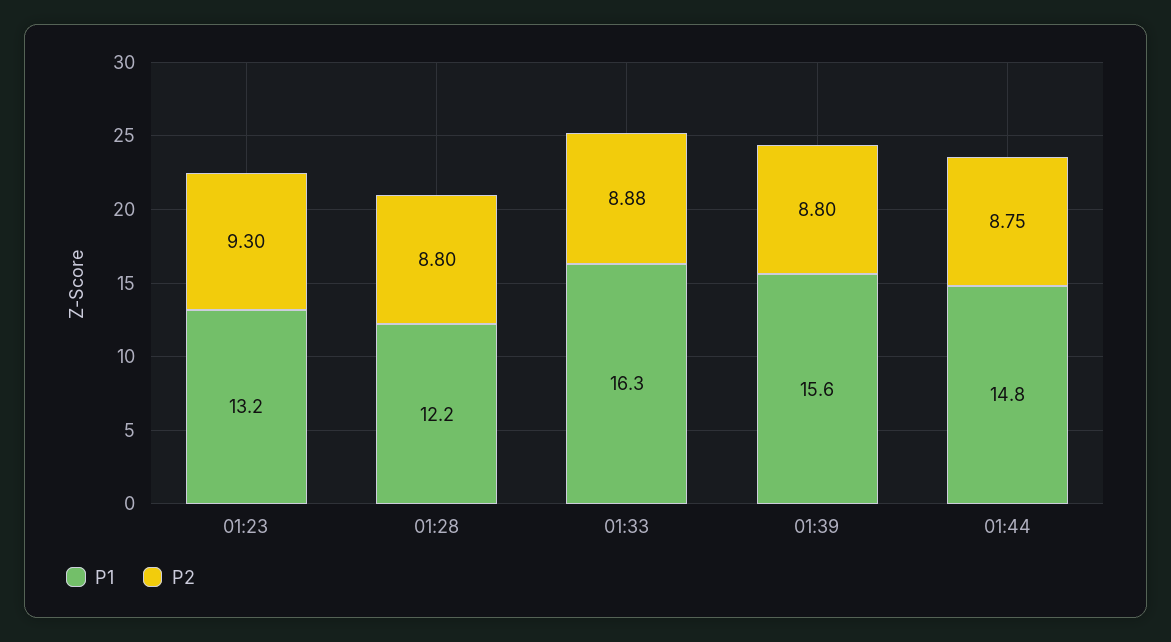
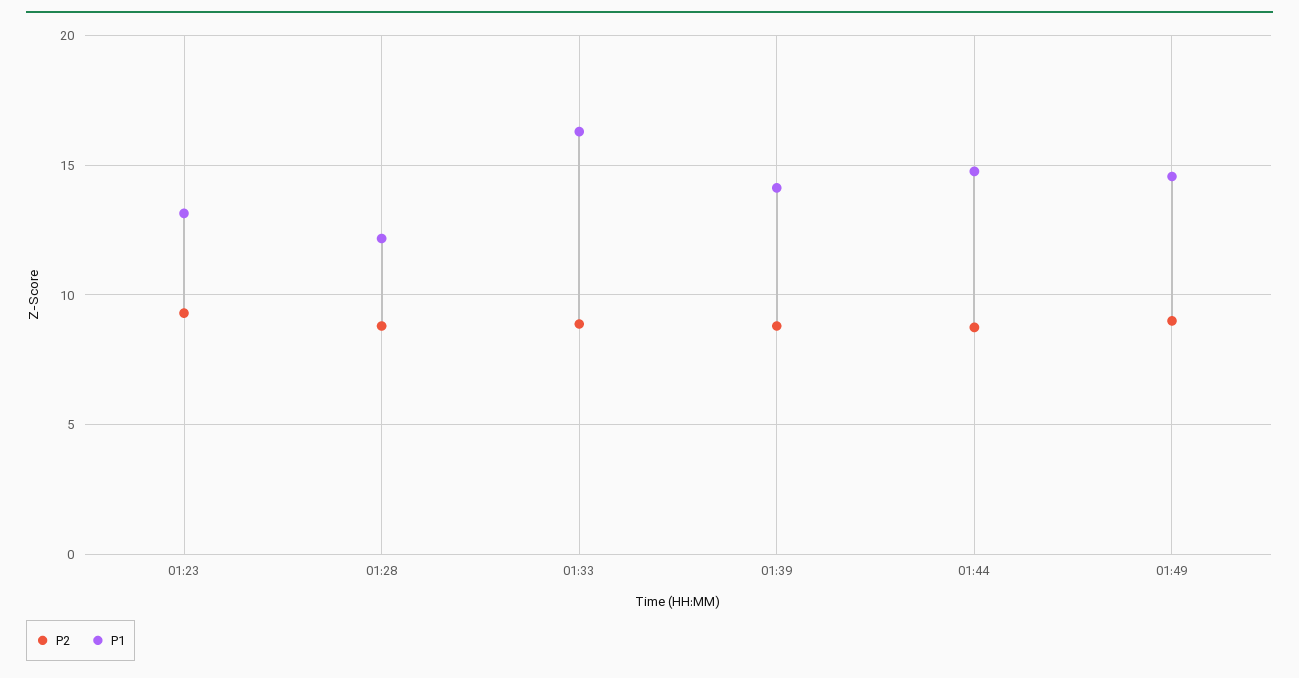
P1, 01:39: 15.6 -> 14
P2, 01:49: none -> 9
P1, 01:49: none -> 14.5

